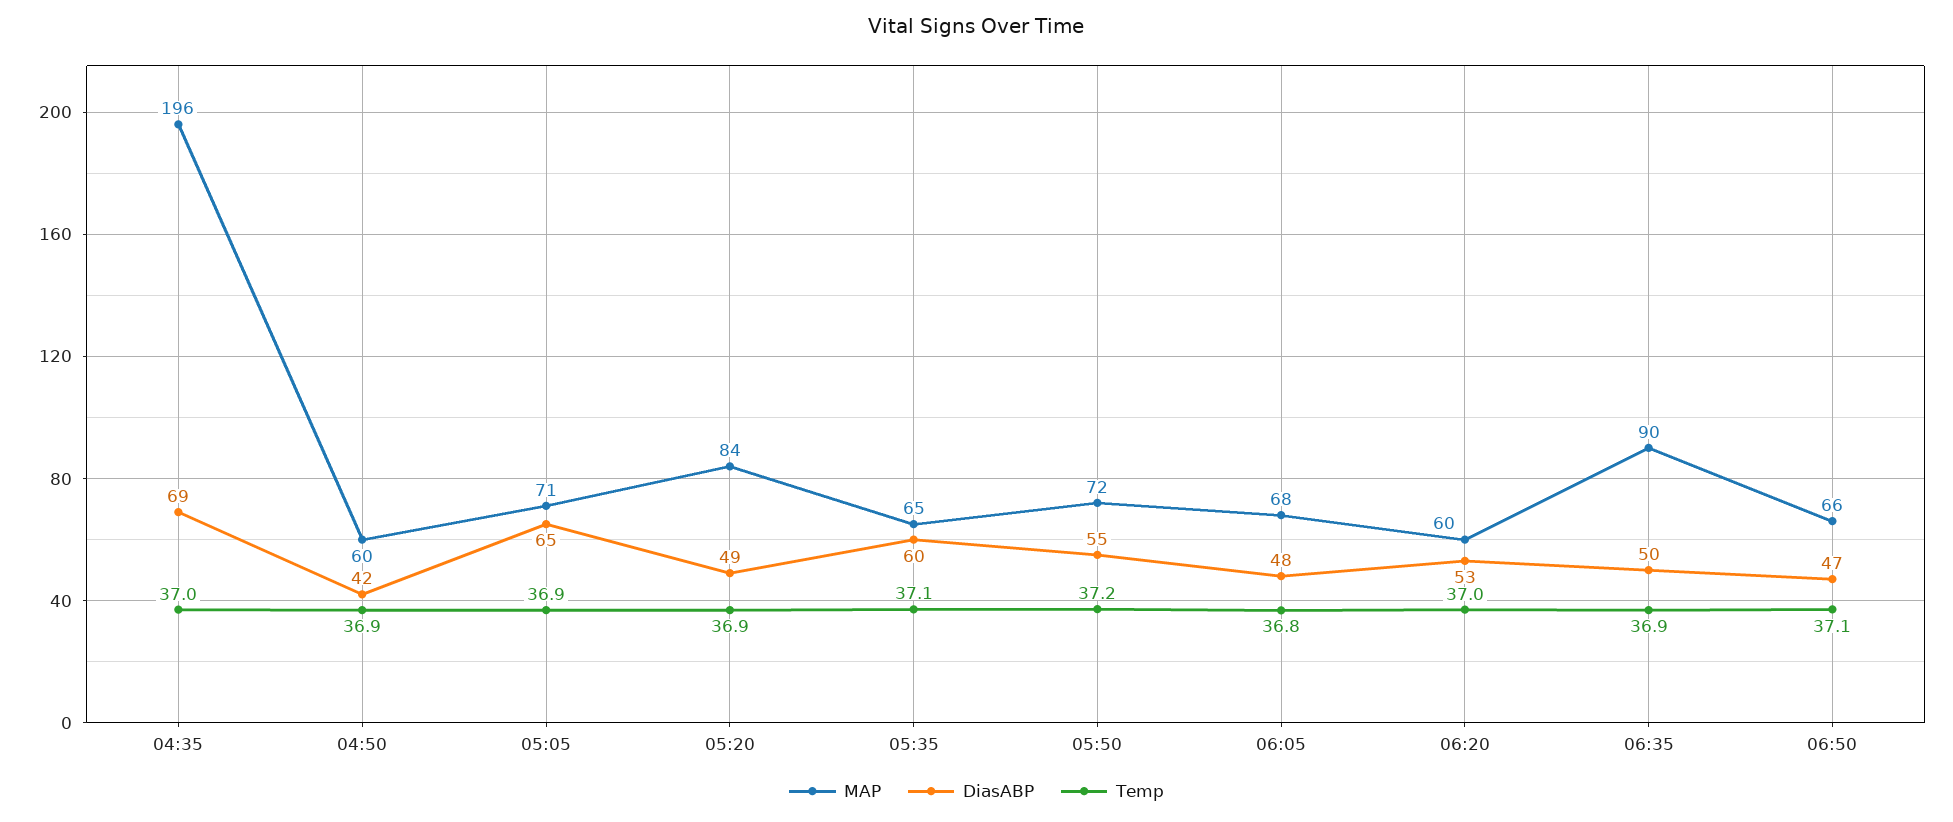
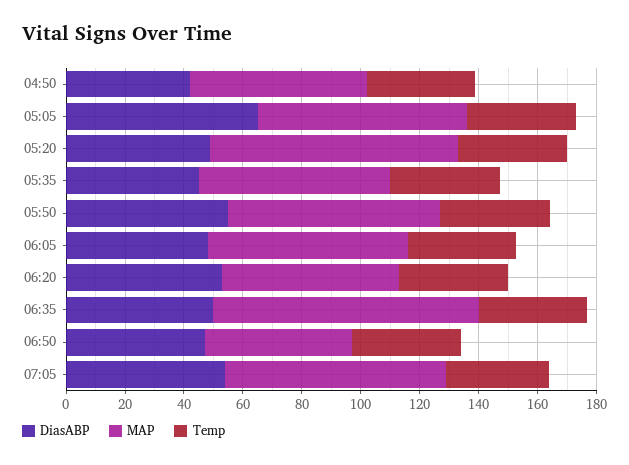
MAP, 04:35: 196 -> none
DiasABP, 04:35: 69 -> none
Temp, 04:35: 37 -> none
DiasABP, 05:35: 60 -> 45
MAP, 06:50: 66 -> 50
DiasABP, 07:05: none -> 55
MAP, 07:05: none -> 75
Temp, 07:05: none -> 35

